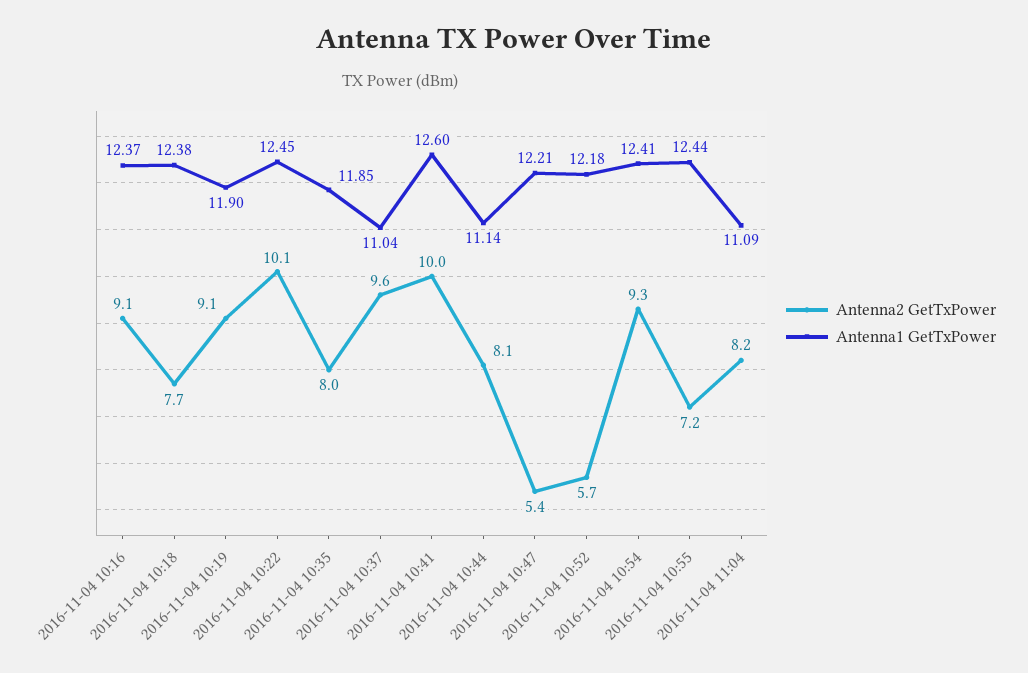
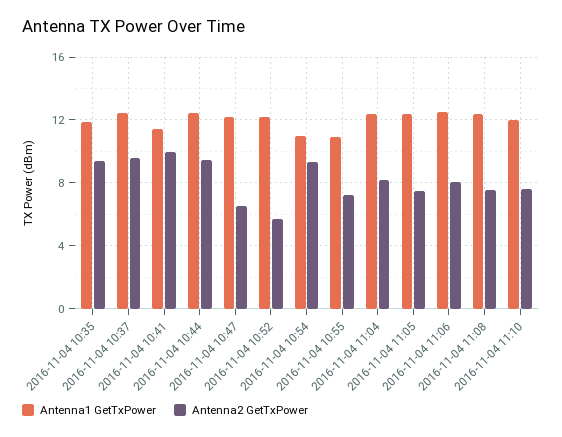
Antenna2 GetTxPower, 2016-11-04 10:16: 9.1 -> none
Antenna1 GetTxPower, 2016-11-04 10:16: 12.37 -> none
Antenna2 GetTxPower, 2016-11-04 10:18: 7.7 -> none
Antenna1 GetTxPower, 2016-11-04 10:18: 12.38 -> none
Antenna2 GetTxPower, 2016-11-04 10:19: 9.1 -> none
Antenna1 GetTxPower, 2016-11-04 10:19: 11.9 -> none
Antenna2 GetTxPower, 2016-11-04 10:22: 10.1 -> none
Antenna1 GetTxPower, 2016-11-04 10:22: 12.45 -> none
Antenna2 GetTxPower, 2016-11-04 10:35: 8 -> 9.5
Antenna1 GetTxPower, 2016-11-04 10:37: 11.04 -> 12.5
Antenna1 GetTxPower, 2016-11-04 10:41: 12.6 -> 11.5
Antenna2 GetTxPower, 2016-11-04 10:44: 8.1 -> 9.5
Antenna1 GetTxPower, 2016-11-04 10:44: 11.14 -> 12.5
Antenna2 GetTxPower, 2016-11-04 10:47: 5.4 -> 6.5
Antenna1 GetTxPower, 2016-11-04 10:54: 12.41 -> 11
Antenna1 GetTxPower, 2016-11-04 10:55: 12.44 -> 11
Antenna1 GetTxPower, 2016-11-04 11:04: 11.09 -> 12.5
Antenna1 GetTxPower, 2016-11-04 11:05: none -> 12.5
Antenna2 GetTxPower, 2016-11-04 11:05: none -> 7.5
Antenna1 GetTxPower, 2016-11-04 11:06: none -> 12.5
Antenna2 GetTxPower, 2016-11-04 11:06: none -> 8
Antenna1 GetTxPower, 2016-11-04 11:08: none -> 12.5
Antenna2 GetTxPower, 2016-11-04 11:08: none -> 7.5
Antenna1 GetTxPower, 2016-11-04 11:10: none -> 12
Antenna2 GetTxPower, 2016-11-04 11:10: none -> 7.5

